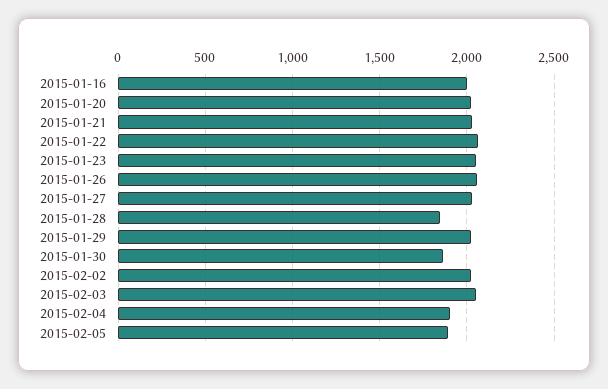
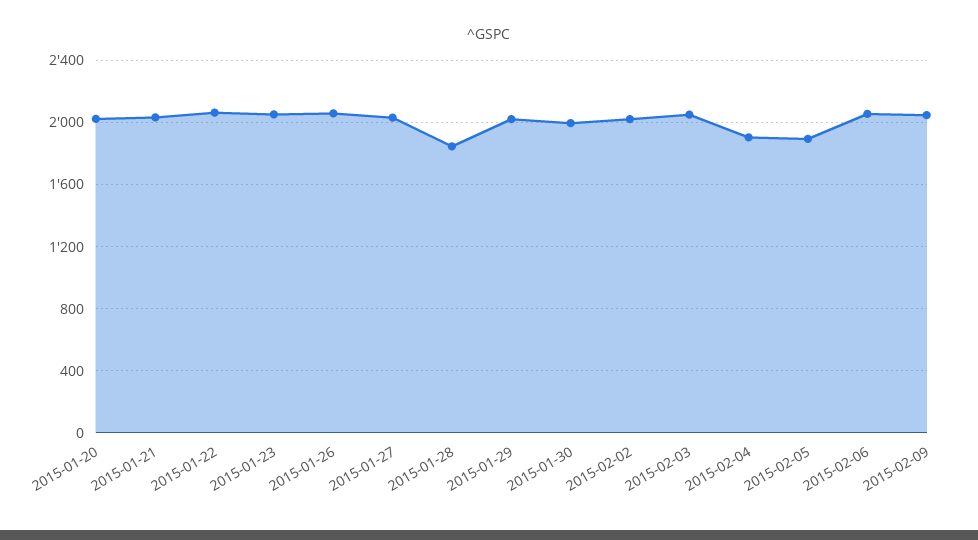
2015-01-16: 2000 -> none
2015-01-30: 1850 -> 2000
2015-02-06: none -> 2050
2015-02-09: none -> 2050

